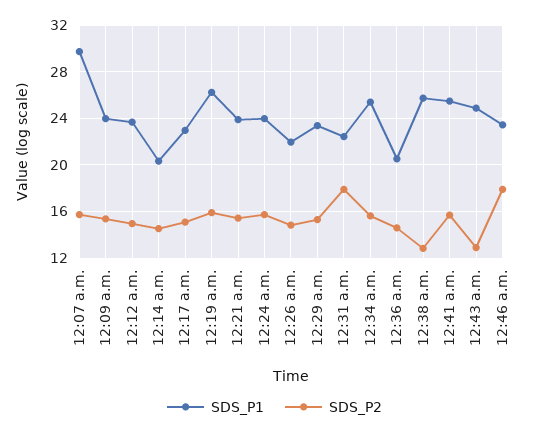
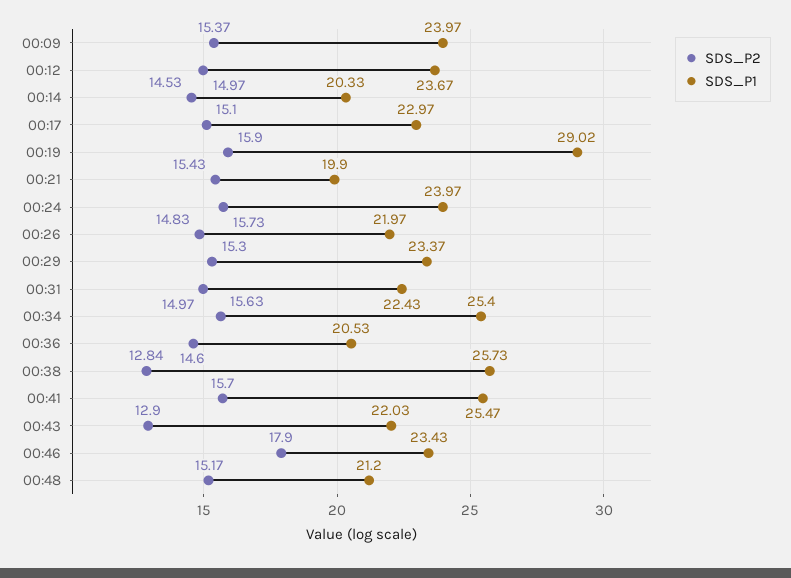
SDS_P1, 12:07 a.m.: 30 -> none
SDS_P2, 12:07 a.m.: 16 -> none
SDS_P1, 12:19 a.m.: 26 -> 29.02
SDS_P1, 12:21 a.m.: 24 -> 19.9
SDS_P2, 12:31 a.m.: 18 -> 14.97
SDS_P1, 12:43 a.m.: 25 -> 22.03
SDS_P2, 00:48: none -> 15.17
SDS_P1, 00:48: none -> 21.2

